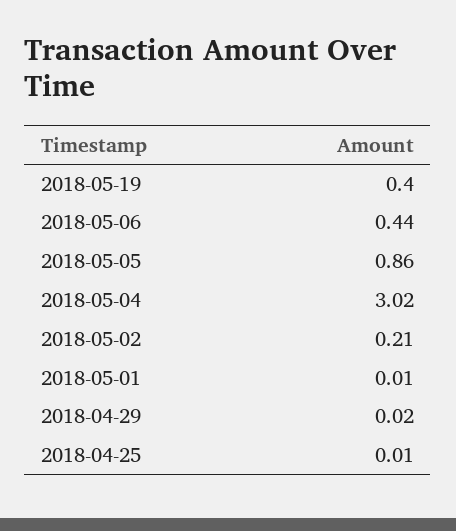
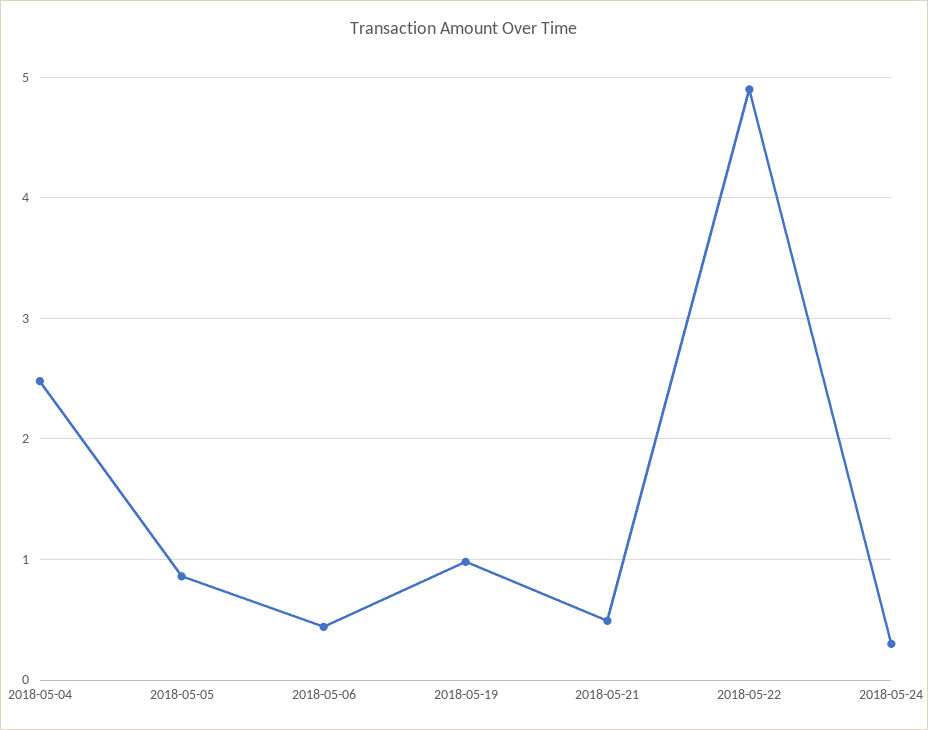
2018-05-19: 0.4 -> 1
2018-05-04: 3.02 -> 2.5
2018-05-02: 0.21 -> none
2018-05-01: 0.01 -> none
2018-04-29: 0.02 -> none
2018-04-25: 0.01 -> none
2018-05-21: none -> 0.5
2018-05-22: none -> 4.9
2018-05-24: none -> 0.3

